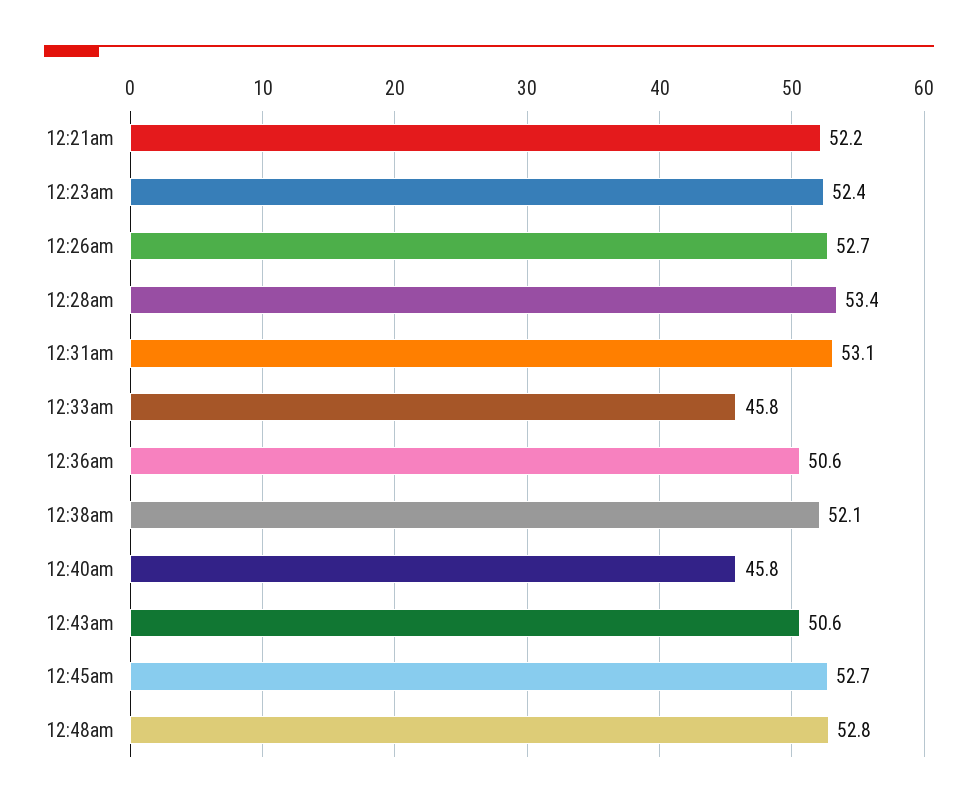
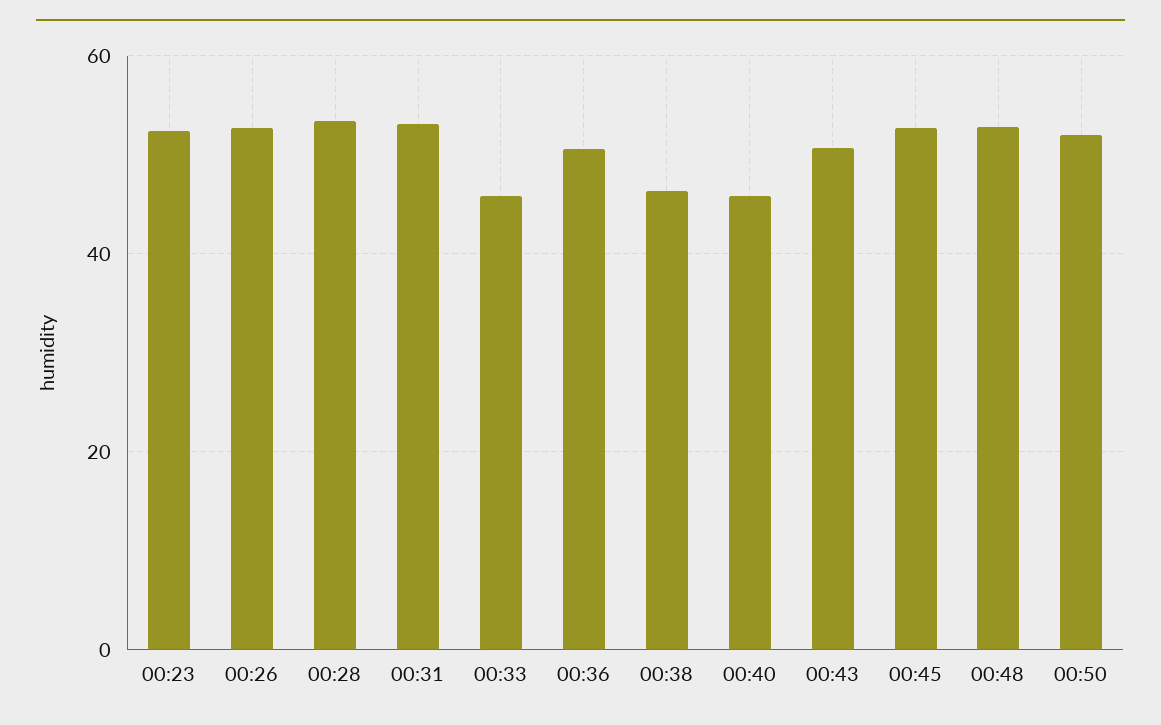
12:21am: 52.2 -> none
12:38am: 52.1 -> 46
00:50: none -> 52

